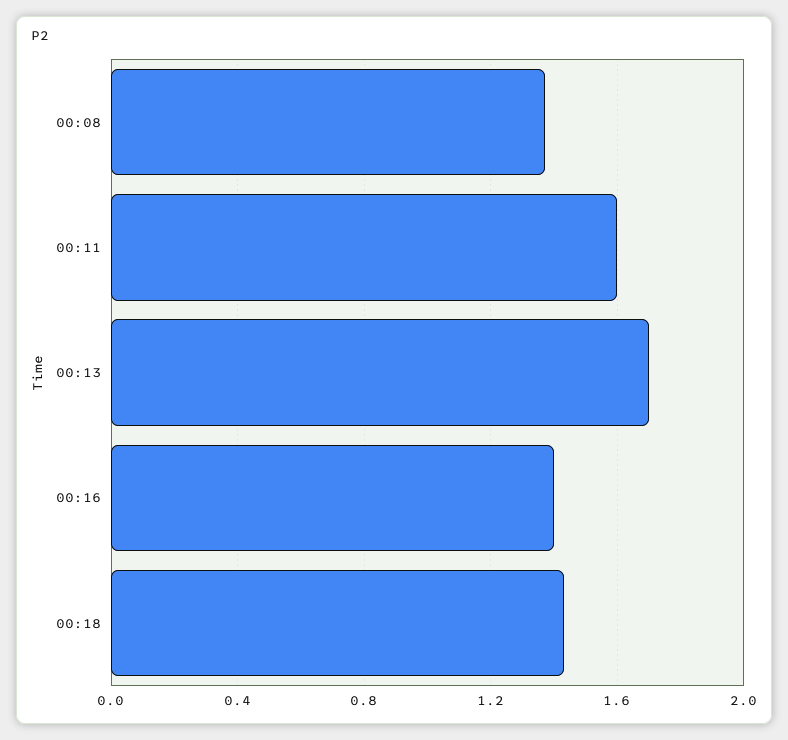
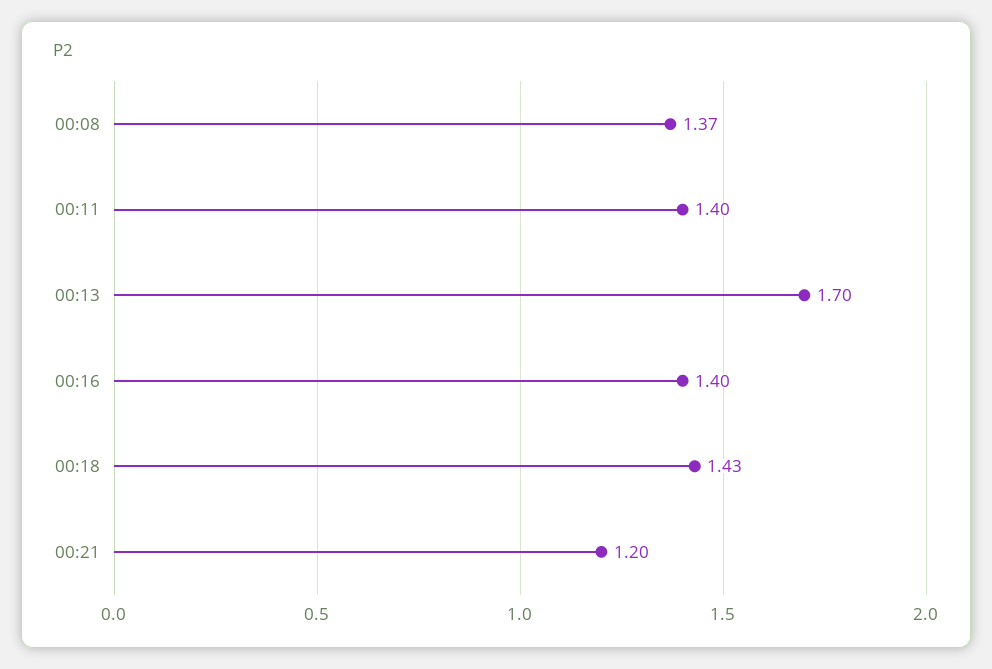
00:11: 1.6 -> 1.4
00:21: none -> 1.2

